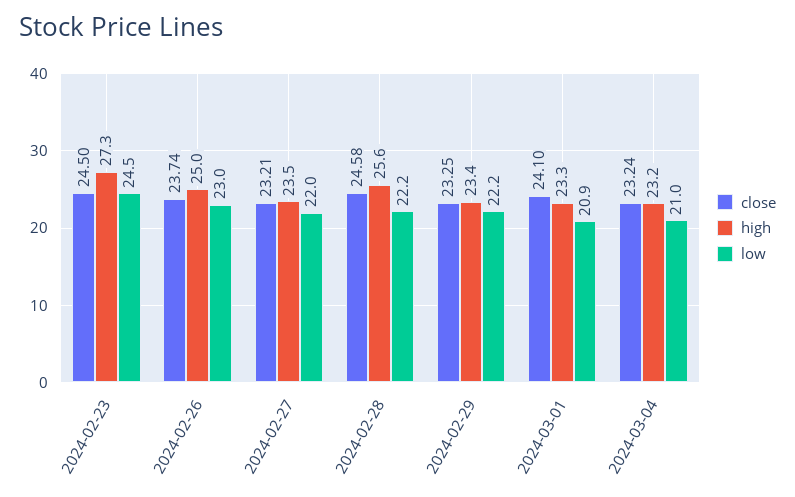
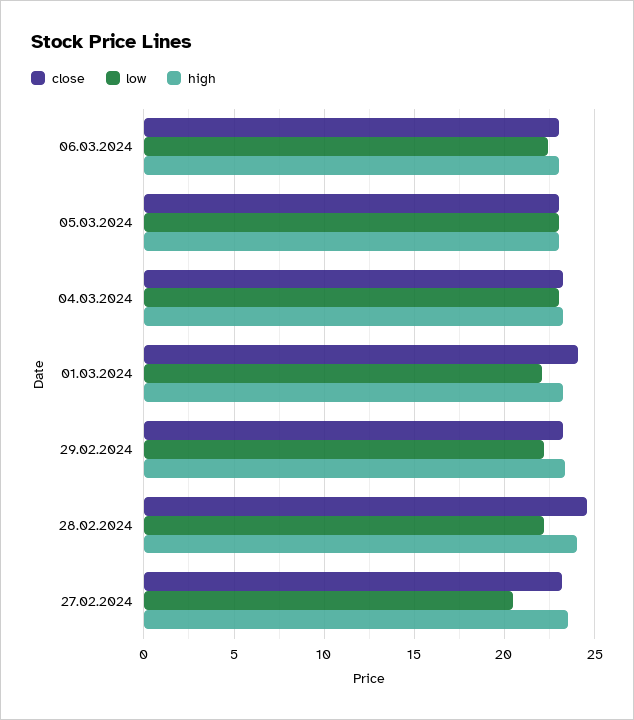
close, 2024-02-23: 24.5 -> none
high, 2024-02-23: 27.3 -> none
low, 2024-02-23: 24.5 -> none
close, 2024-02-26: 23.74 -> none
high, 2024-02-26: 25 -> none
low, 2024-02-26: 23 -> none
low, 2024-02-27: 22 -> 20.5
high, 2024-02-28: 25.6 -> 24
low, 2024-03-01: 20.9 -> 22
low, 2024-03-04: 21 -> 23
close, 06.03.2024: none -> 23
low, 06.03.2024: none -> 22.5
high, 06.03.2024: none -> 23
close, 05.03.2024: none -> 23
low, 05.03.2024: none -> 23
high, 05.03.2024: none -> 23

